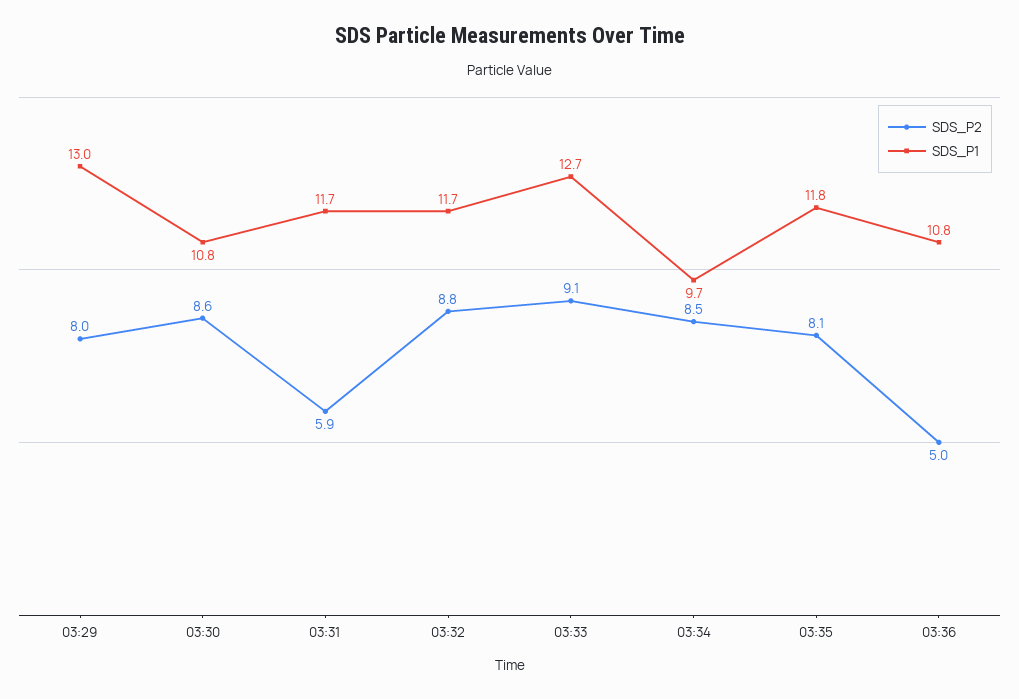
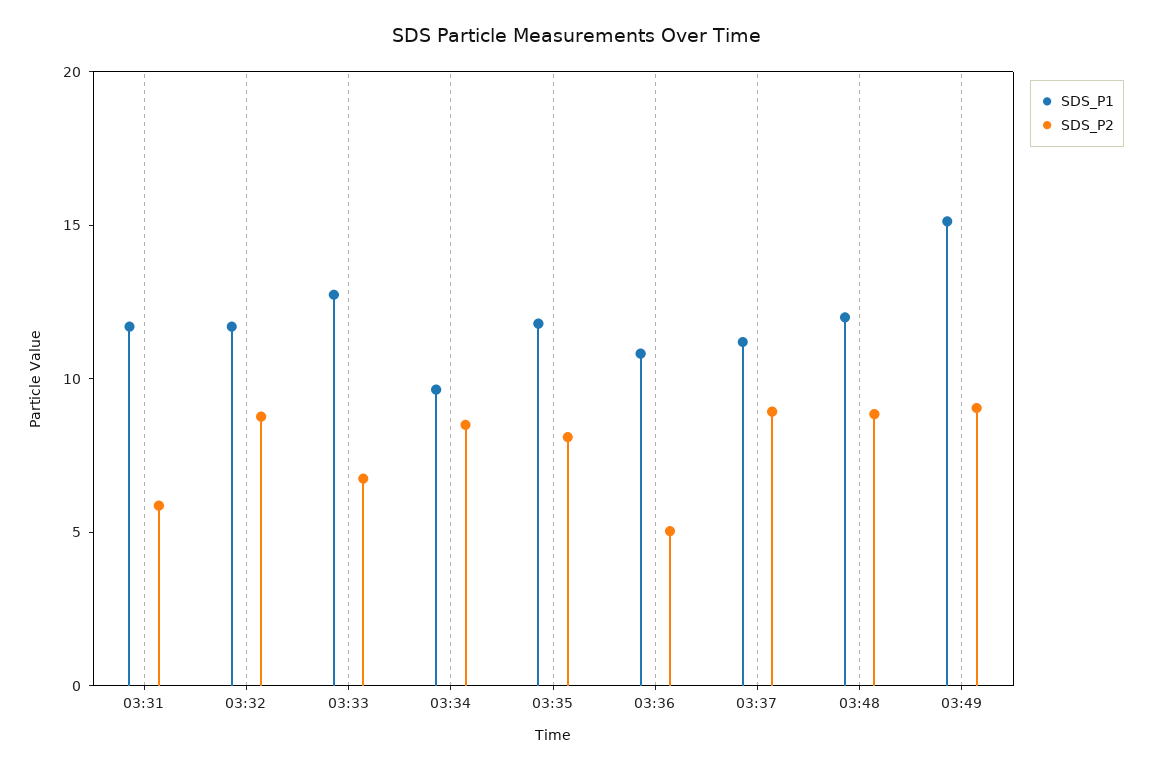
SDS_P2, 03:29: 8 -> none
SDS_P1, 03:29: 13 -> none
SDS_P2, 03:30: 8.6 -> none
SDS_P1, 03:30: 10.8 -> none
SDS_P2, 03:33: 9.1 -> 7
SDS_P1, 03:37: none -> 11
SDS_P2, 03:37: none -> 9
SDS_P1, 03:48: none -> 12
SDS_P2, 03:48: none -> 9
SDS_P1, 03:49: none -> 15
SDS_P2, 03:49: none -> 9

